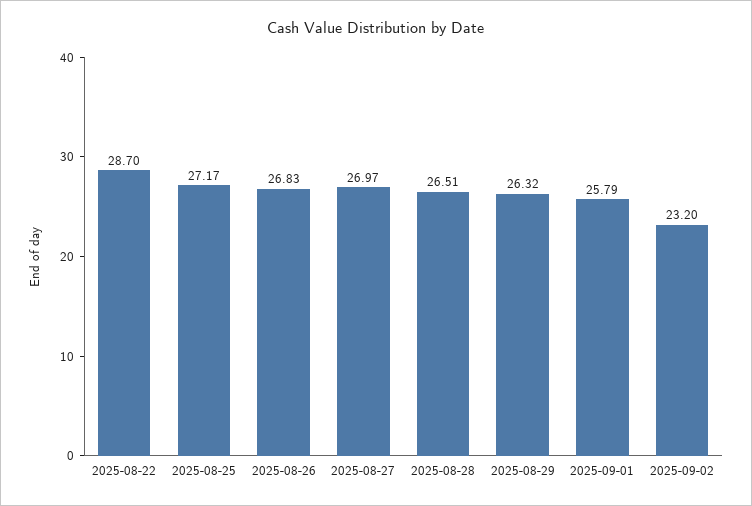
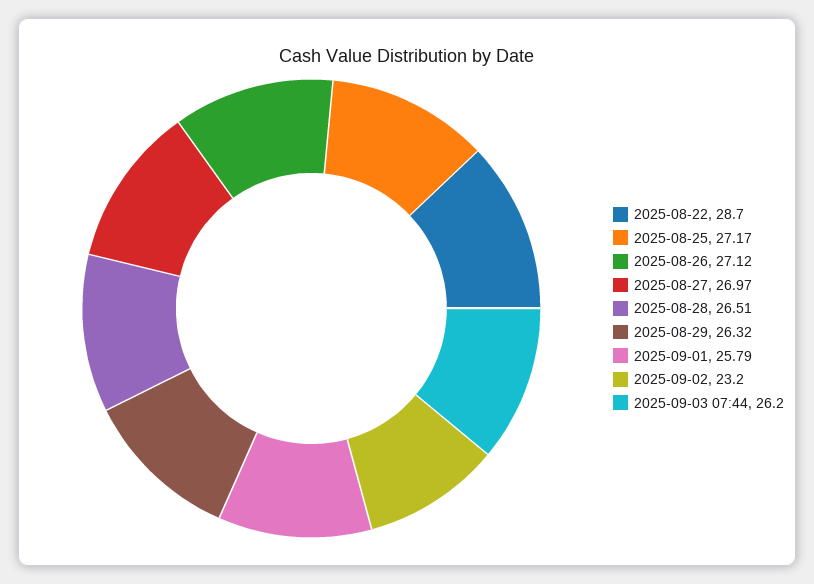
2025-08-26: 26.83 -> 27.12
2025-09-03 07:44: none -> 26.2

